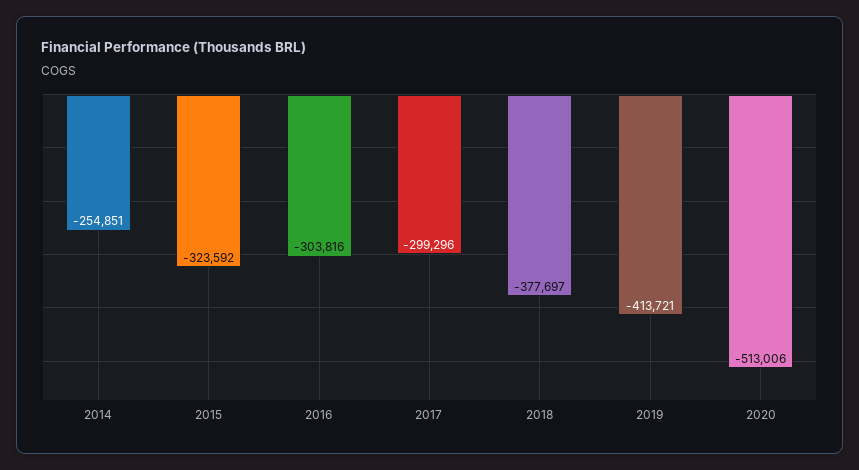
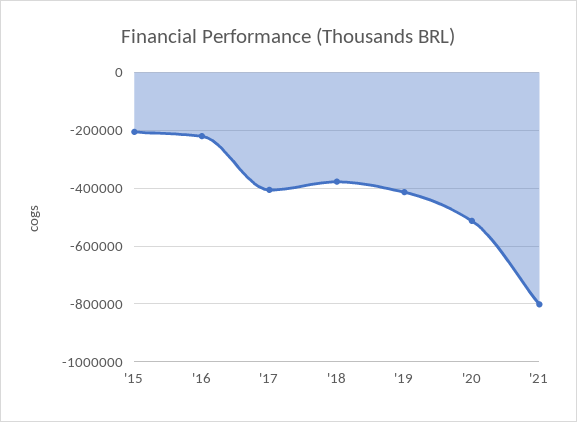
2014: -254851 -> none
2015: -323592 -> -200000
2016: -303816 -> -225000
2017: -299296 -> -400000
'21: none -> -800000

